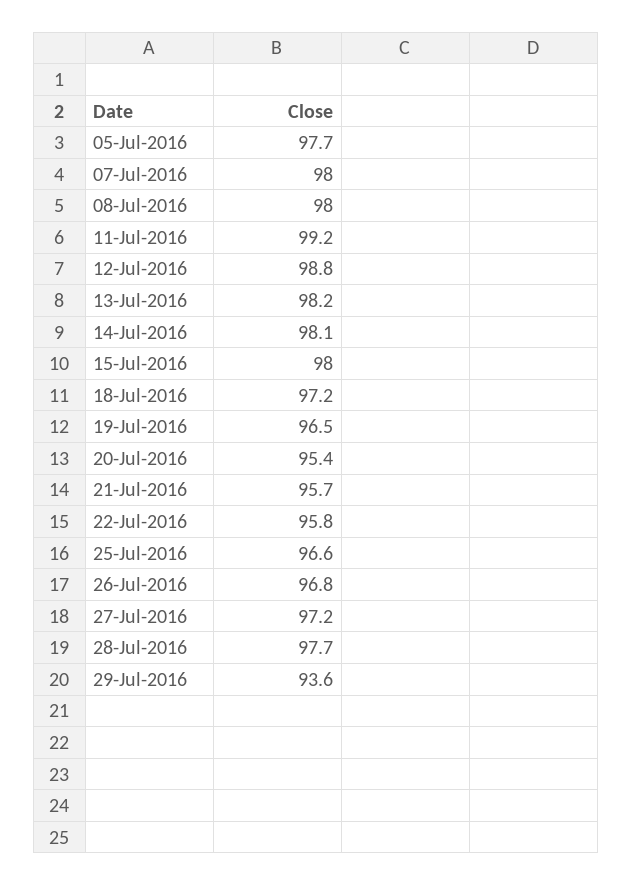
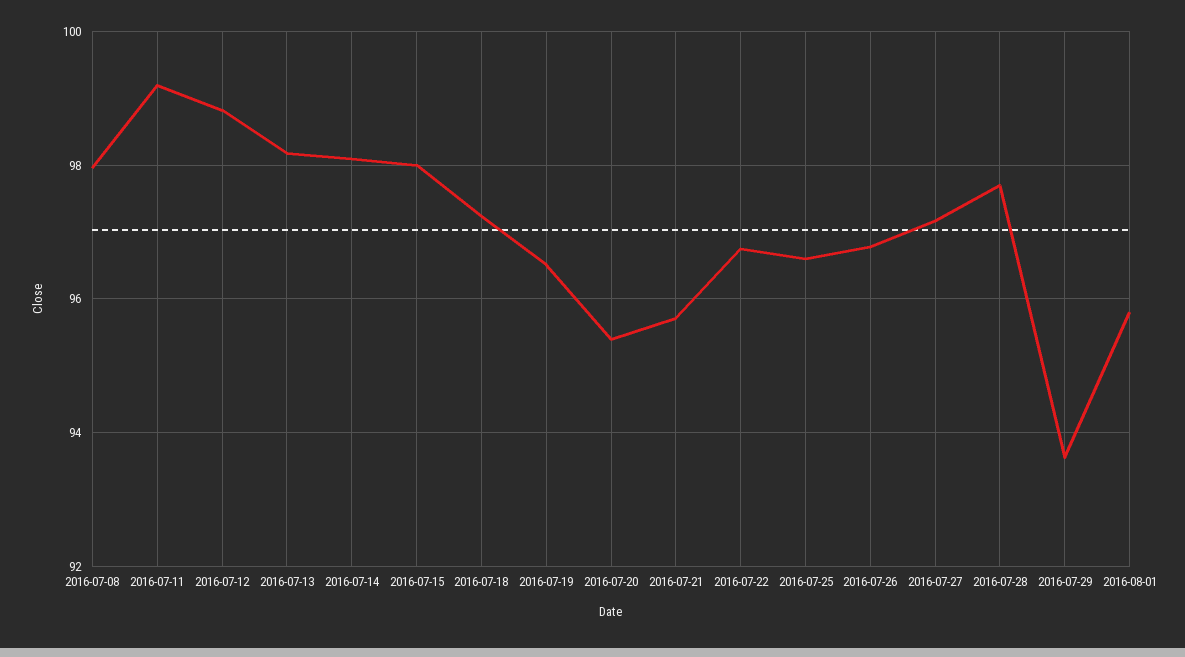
05-Jul-2016: 97.7 -> none
07-Jul-2016: 98 -> none
22-Jul-2016: 95.8 -> 96.8
2016-08-01: none -> 95.8

